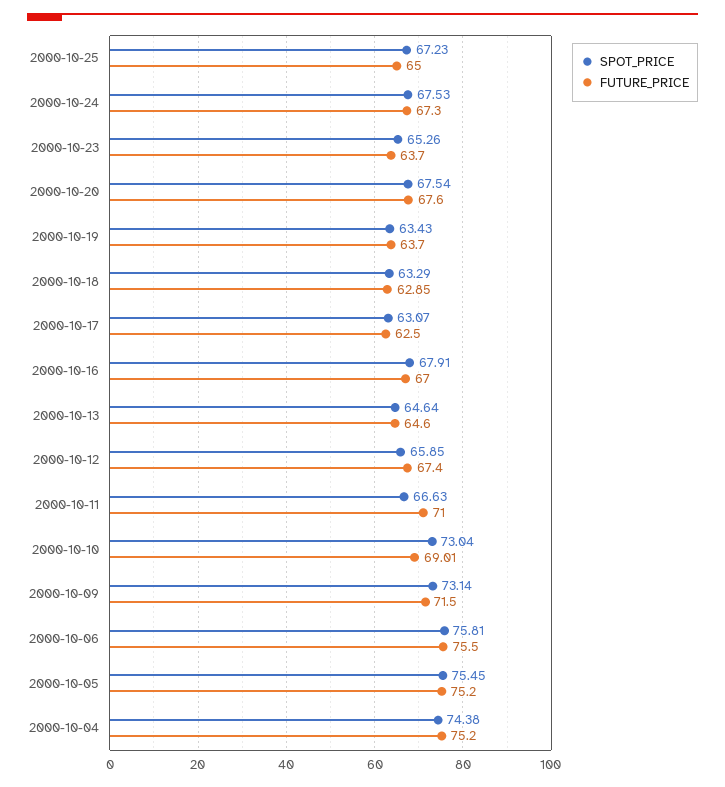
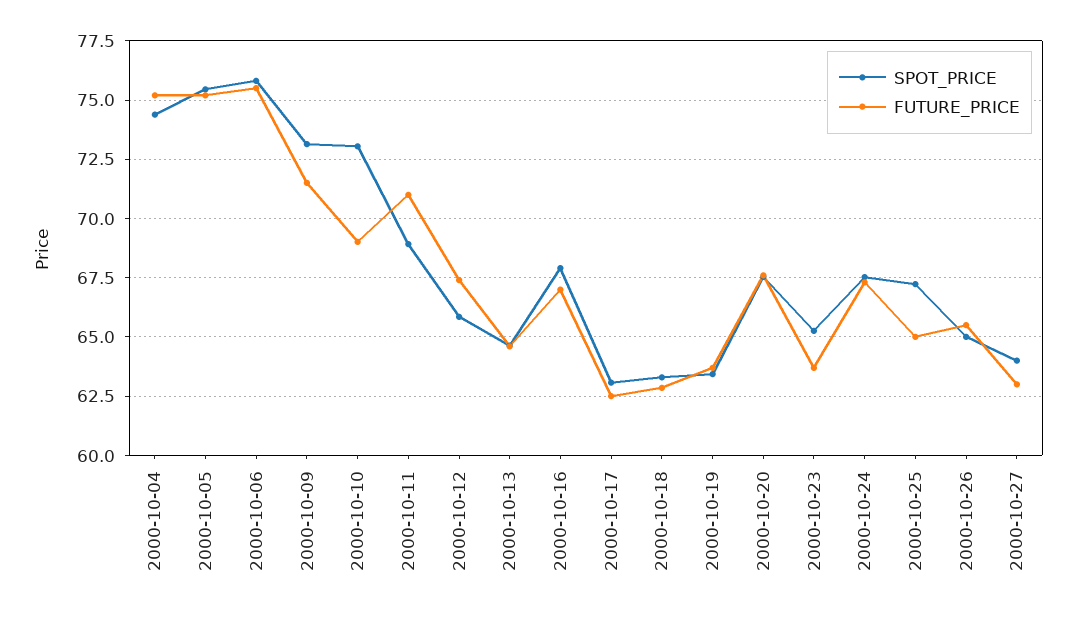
SPOT_PRICE, 2000-10-11: 66.63 -> 69
SPOT_PRICE, 2000-10-26: none -> 65
FUTURE_PRICE, 2000-10-26: none -> 65.5
SPOT_PRICE, 2000-10-27: none -> 64
FUTURE_PRICE, 2000-10-27: none -> 63

